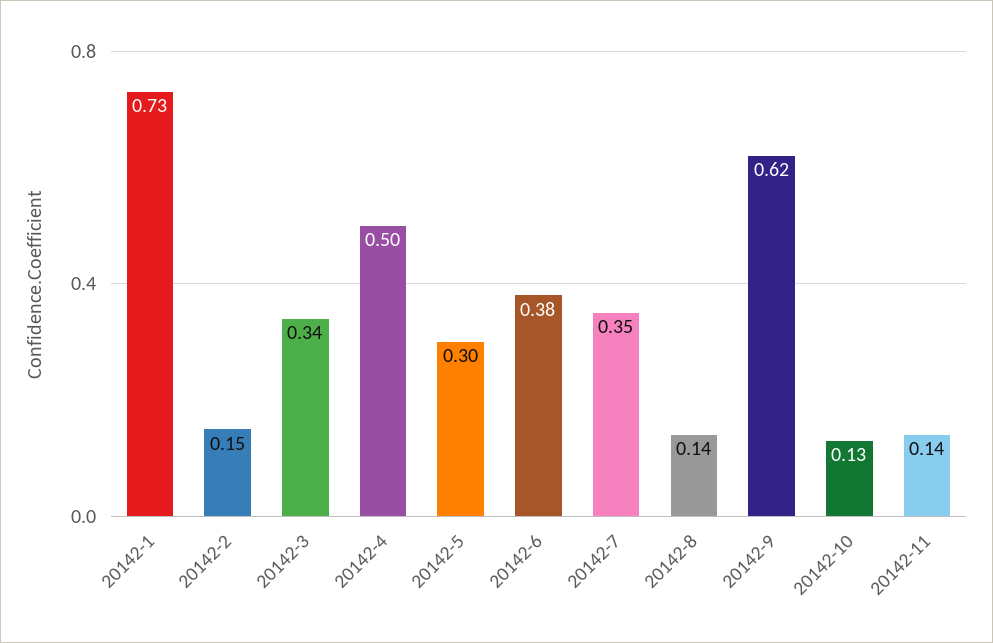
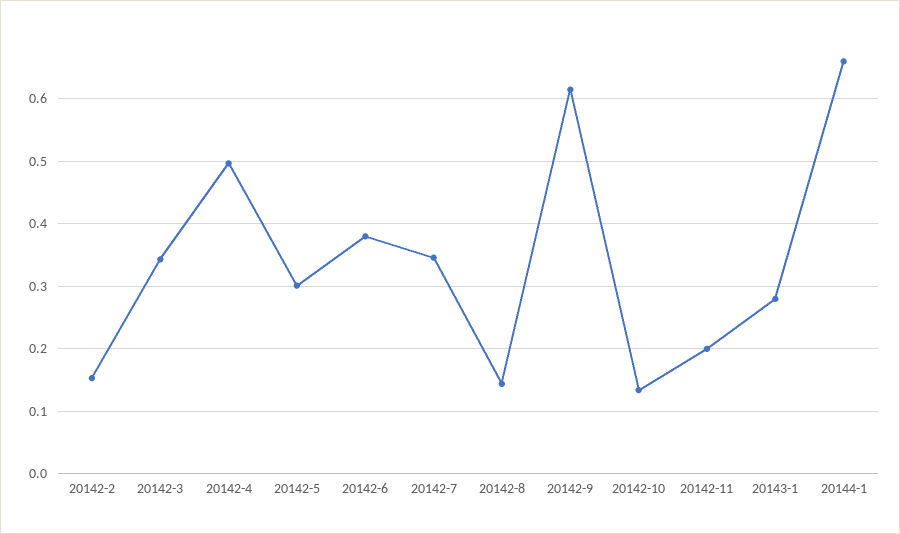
20142-1: 0.73 -> none
20142-11: 0.14 -> 0.2
20143-1: none -> 0.28
20144-1: none -> 0.66

